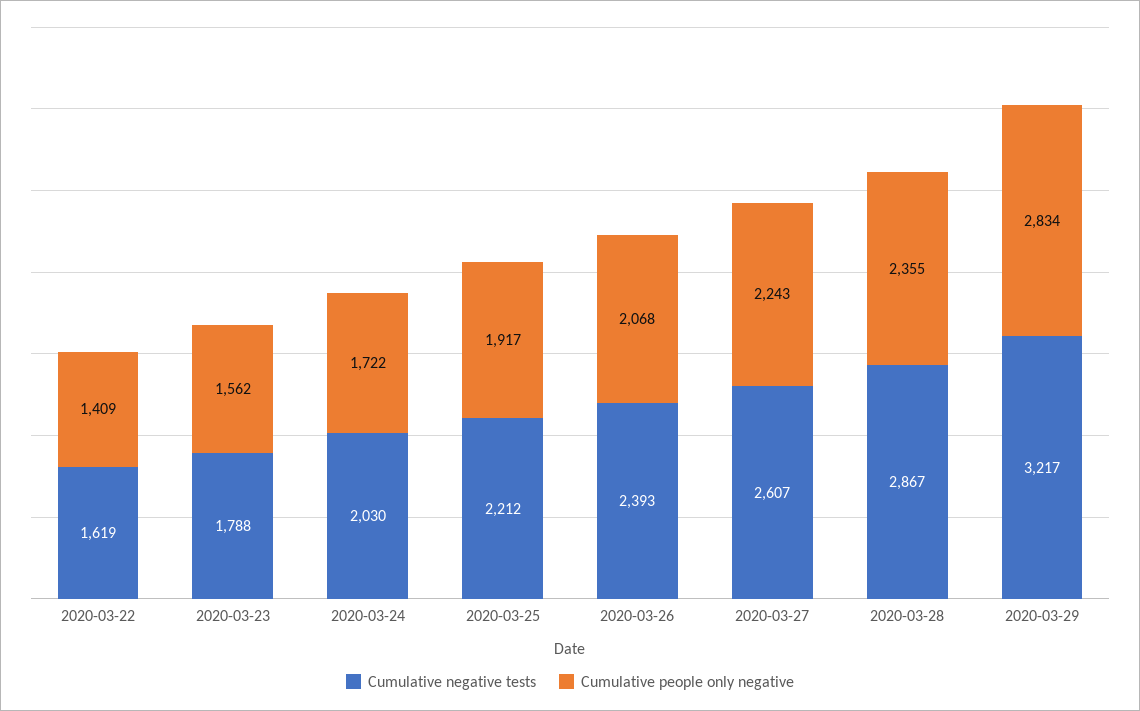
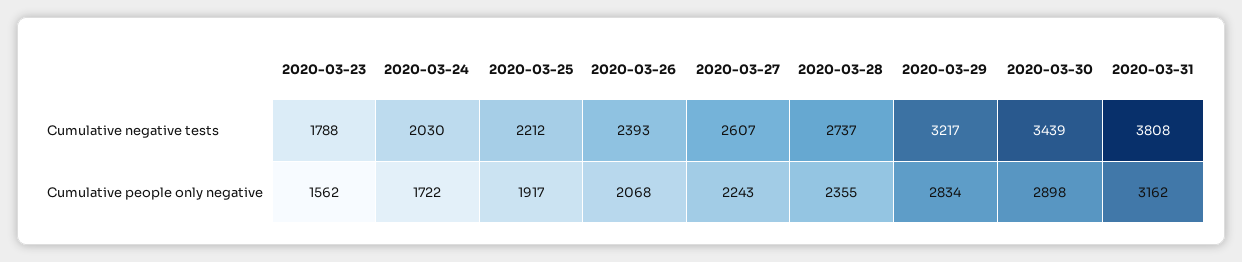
Cumulative negative tests, 2020-03-22: 1619 -> none
Cumulative people only negative, 2020-03-22: 1409 -> none
Cumulative negative tests, 2020-03-28: 2867 -> 2737
Cumulative negative tests, 2020-03-30: none -> 3439
Cumulative negative tests, 2020-03-31: none -> 3808
Cumulative people only negative, 2020-03-30: none -> 2898
Cumulative people only negative, 2020-03-31: none -> 3162

